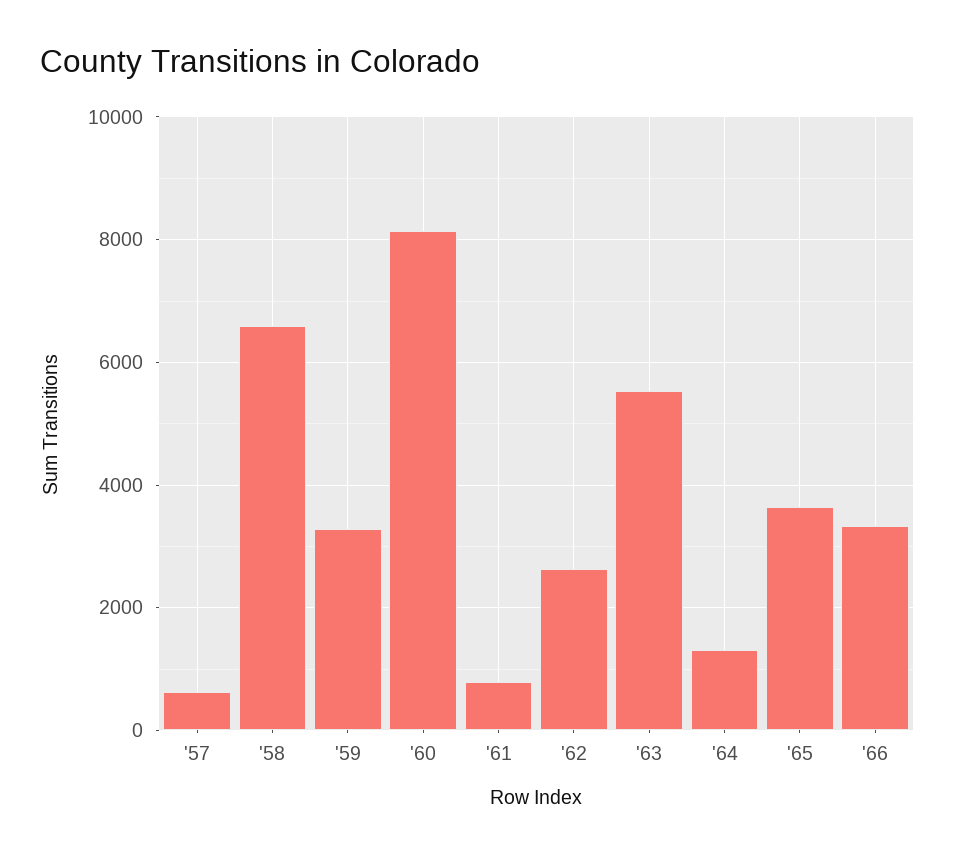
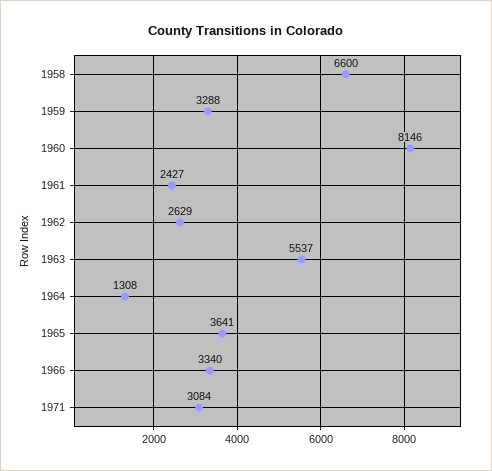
'57: 600 -> none
'61: 800 -> 2427
1971: none -> 3084

